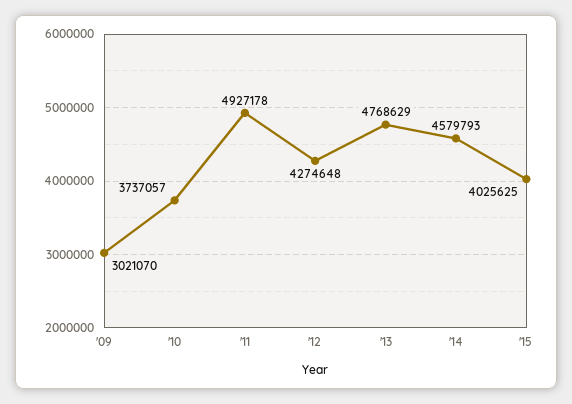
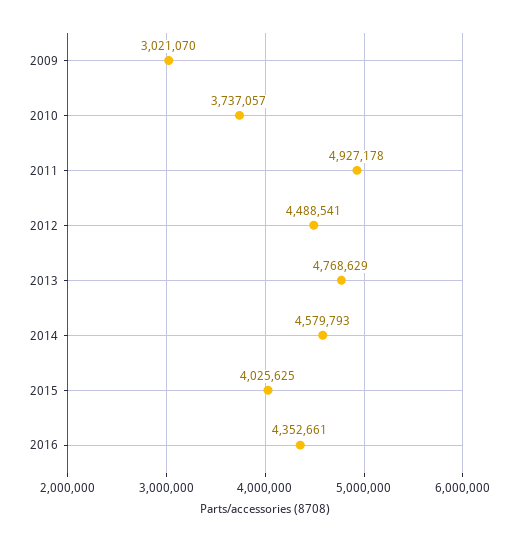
'12: 4274648 -> 4488541
2016: none -> 4352661

